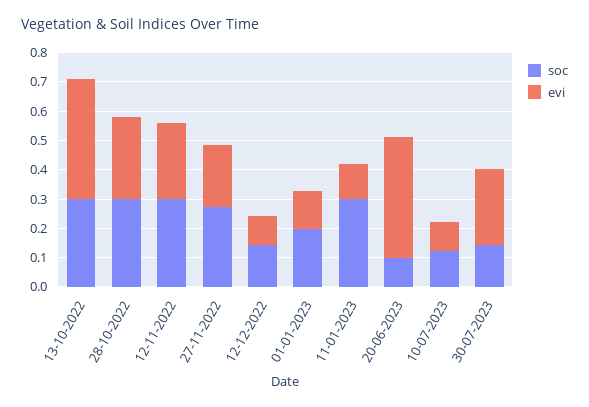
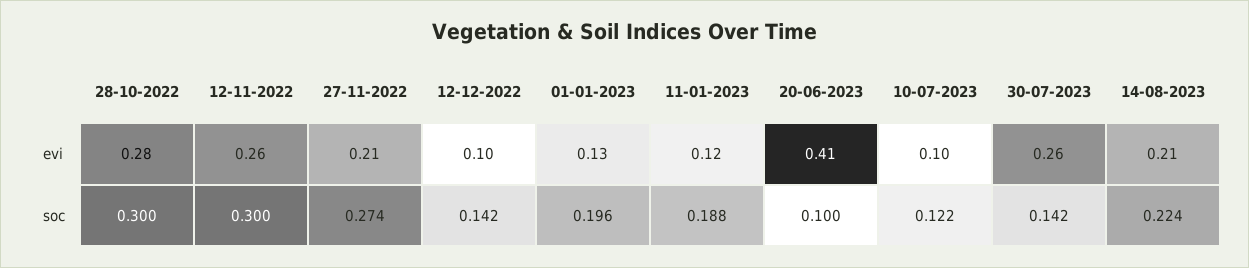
soc, 13-10-2022: 0.3 -> none
evi, 13-10-2022: 0.4 -> none
soc, 11-01-2023: 0.3 -> 0.188
evi, 14-08-2023: none -> 0.21
soc, 14-08-2023: none -> 0.224

